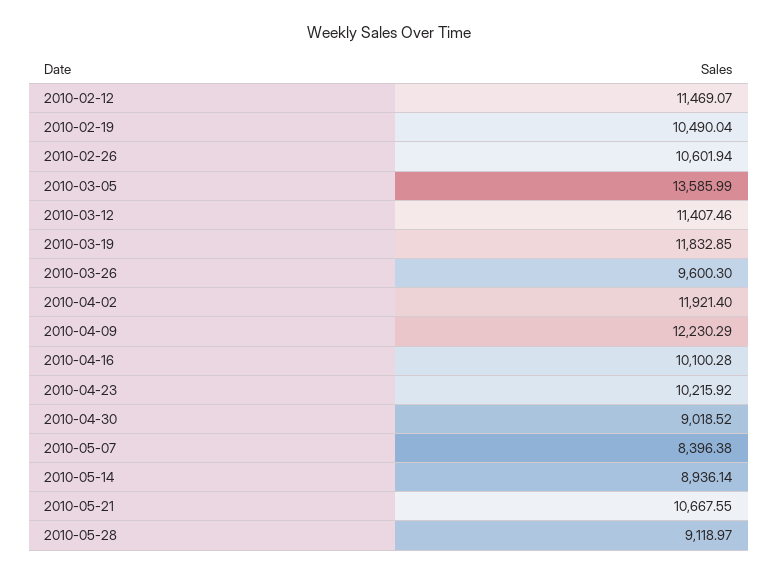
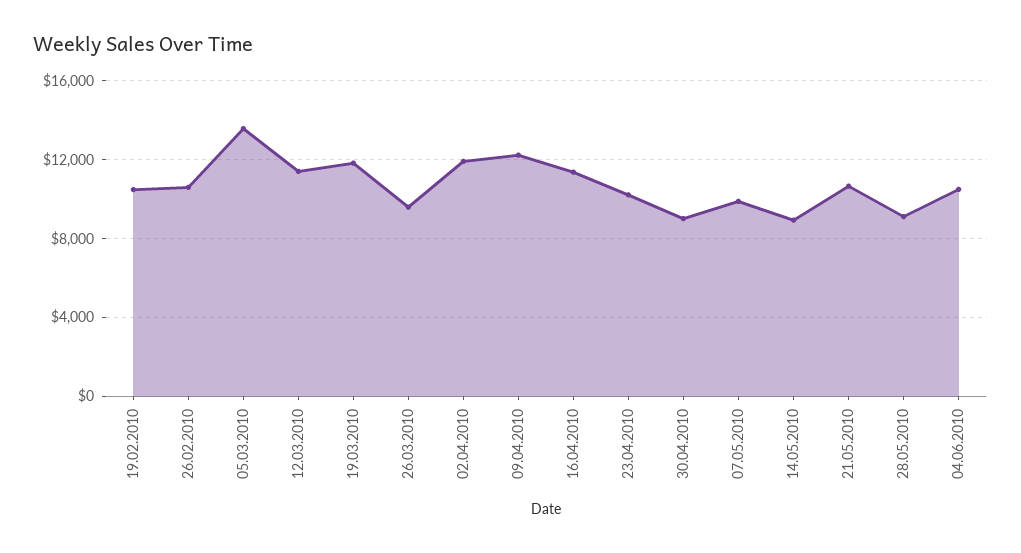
2010-02-12: 11469.07 -> none
2010-04-16: 10100.28 -> 11500
2010-05-07: 8396.38 -> 10000
04.06.2010: none -> 10500

